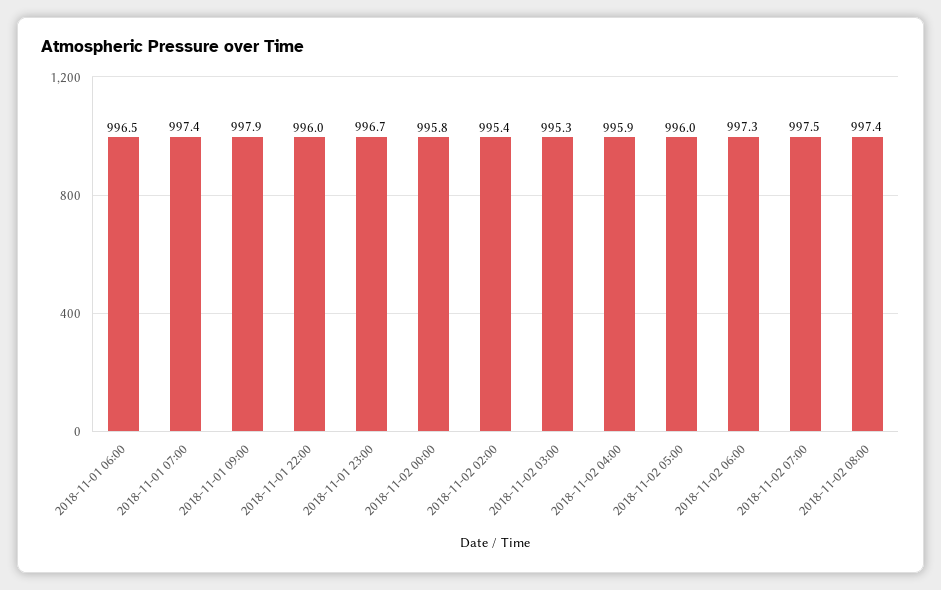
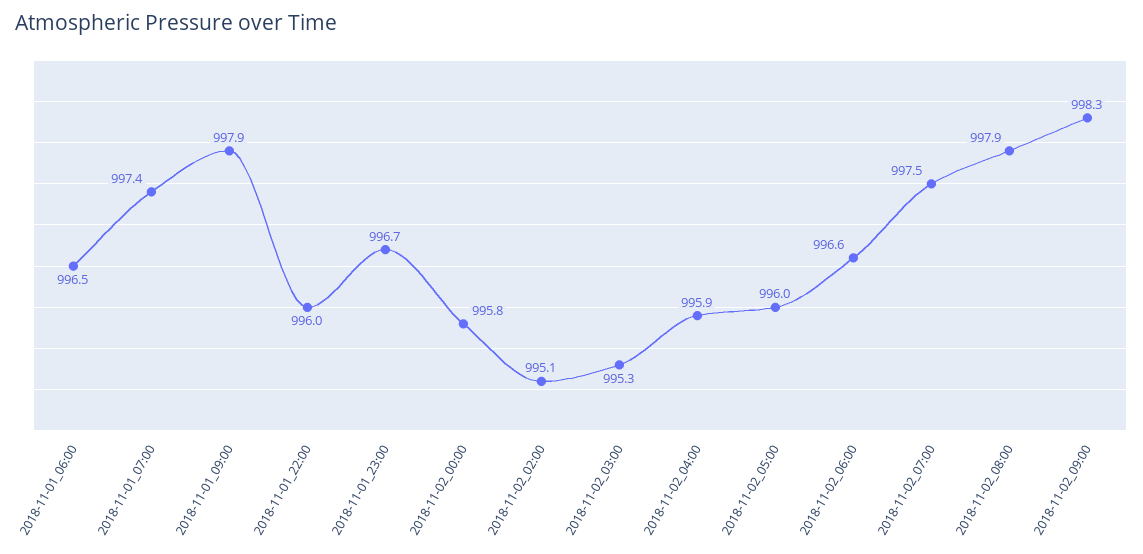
2018-11-02 02:00: 995.4 -> 995.1
2018-11-02 06:00: 997.3 -> 996.6
2018-11-02 08:00: 997.4 -> 997.9
2018-11-02_09:00: none -> 998.3

